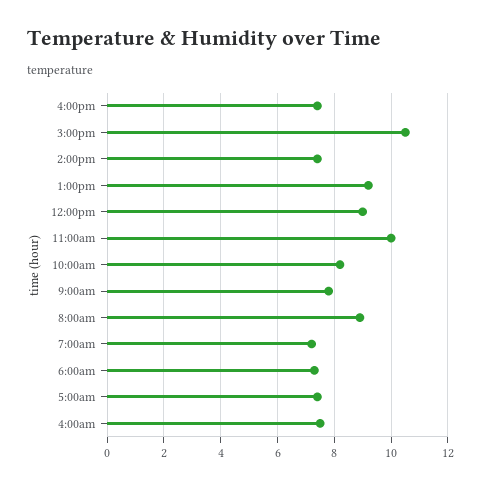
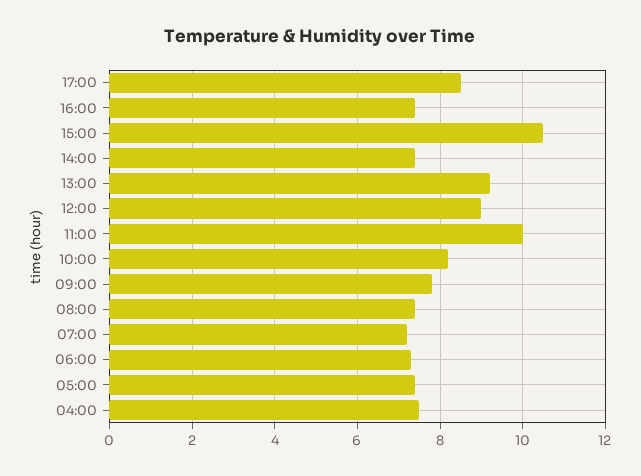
8:00am: 9 -> 7.5
17:00: none -> 8.5

